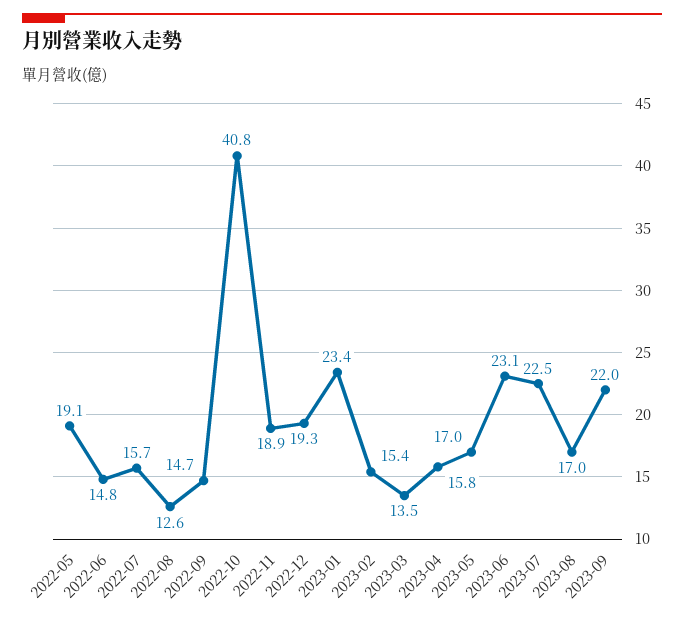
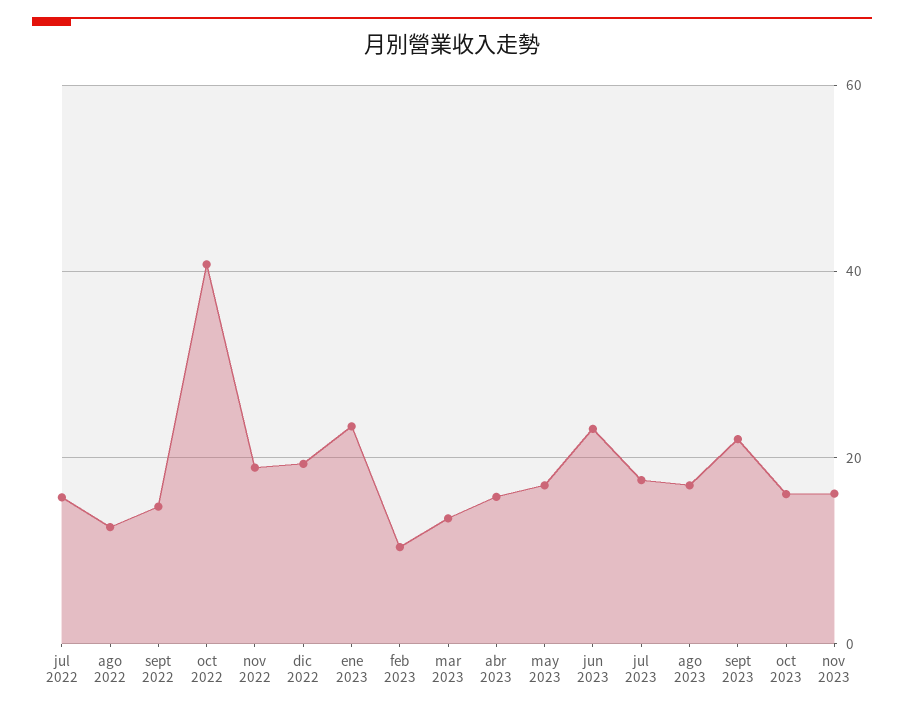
2022-05: 19.1 -> none
2022-06: 14.8 -> none
2023-02: 15.4 -> 10
2023-07: 22.5 -> 18
oct 2023: none -> 16
nov 2023: none -> 16

